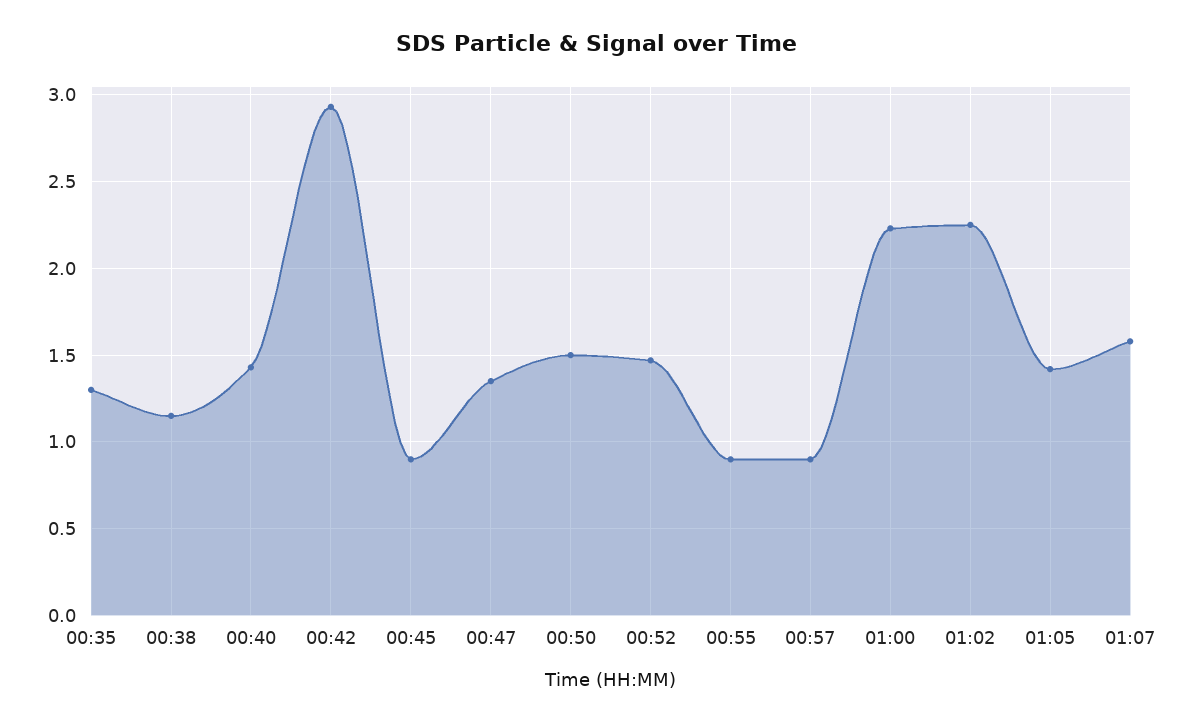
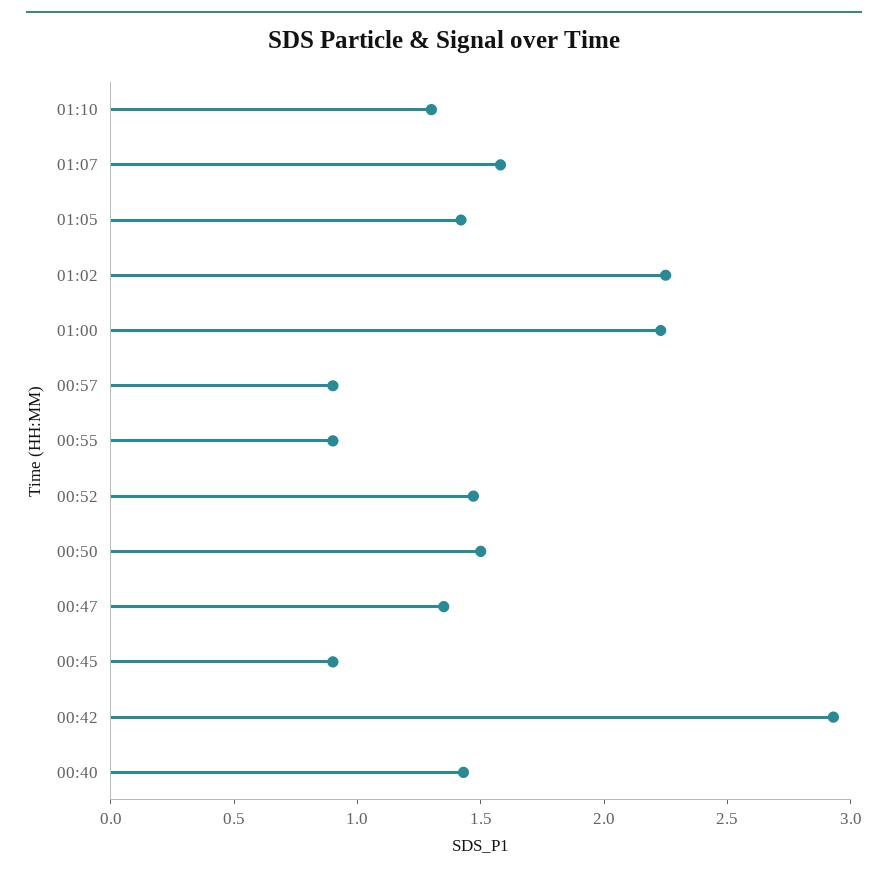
00:35: 1.3 -> none
00:38: 1.15 -> none
01:10: none -> 1.3

